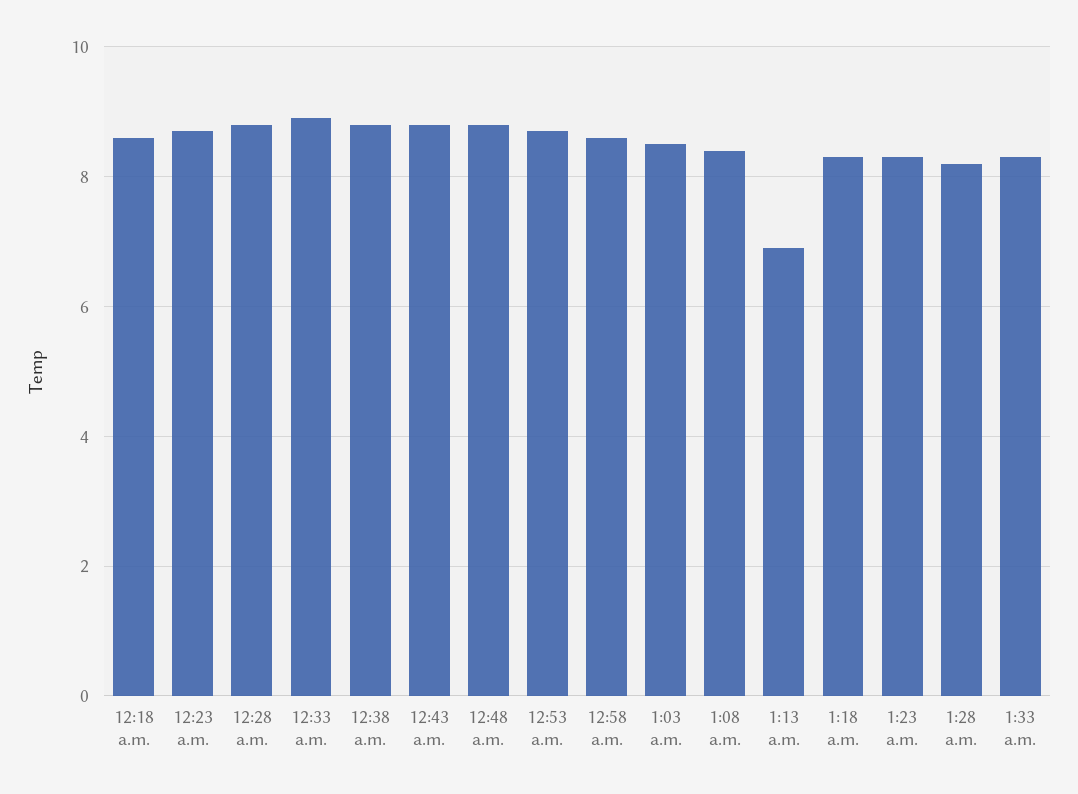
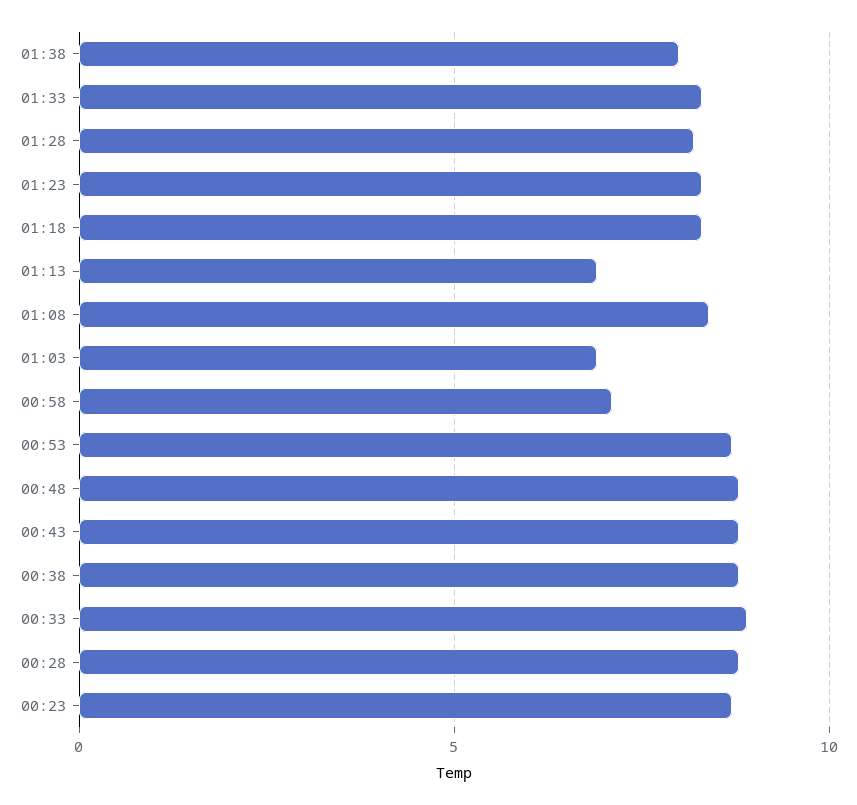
12:18 a.m.: 8.5 -> none
12:58 a.m.: 8.5 -> 7
1:03 a.m.: 8.5 -> 7
01:38: none -> 8

